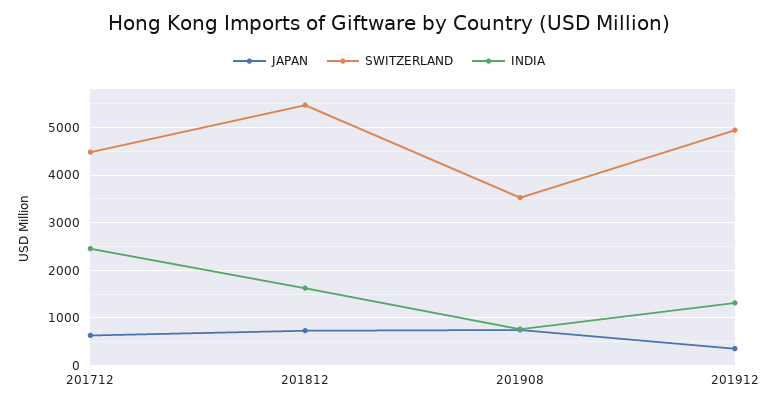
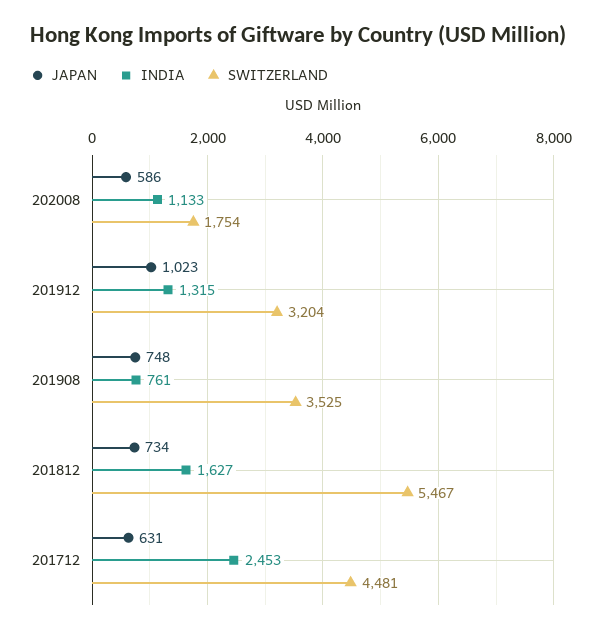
JAPAN, 201912: 400 -> 1023
SWITZERLAND, 201912: 5000 -> 3204
JAPAN, 202008: none -> 586
INDIA, 202008: none -> 1133
SWITZERLAND, 202008: none -> 1754

